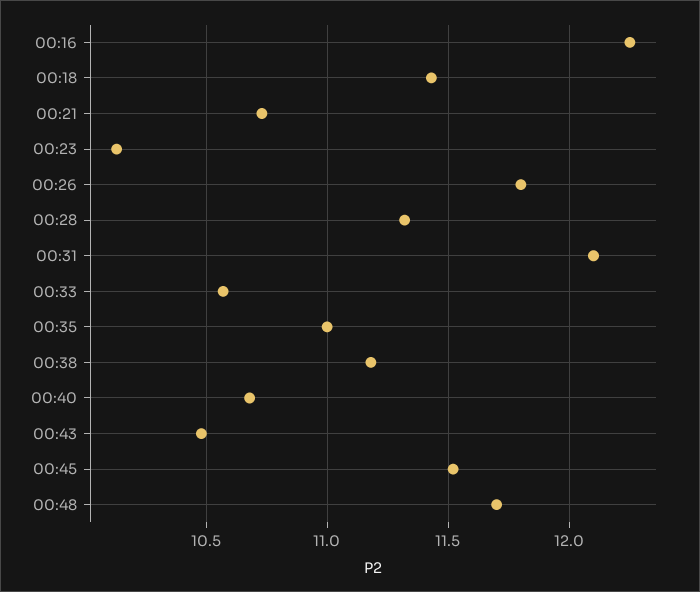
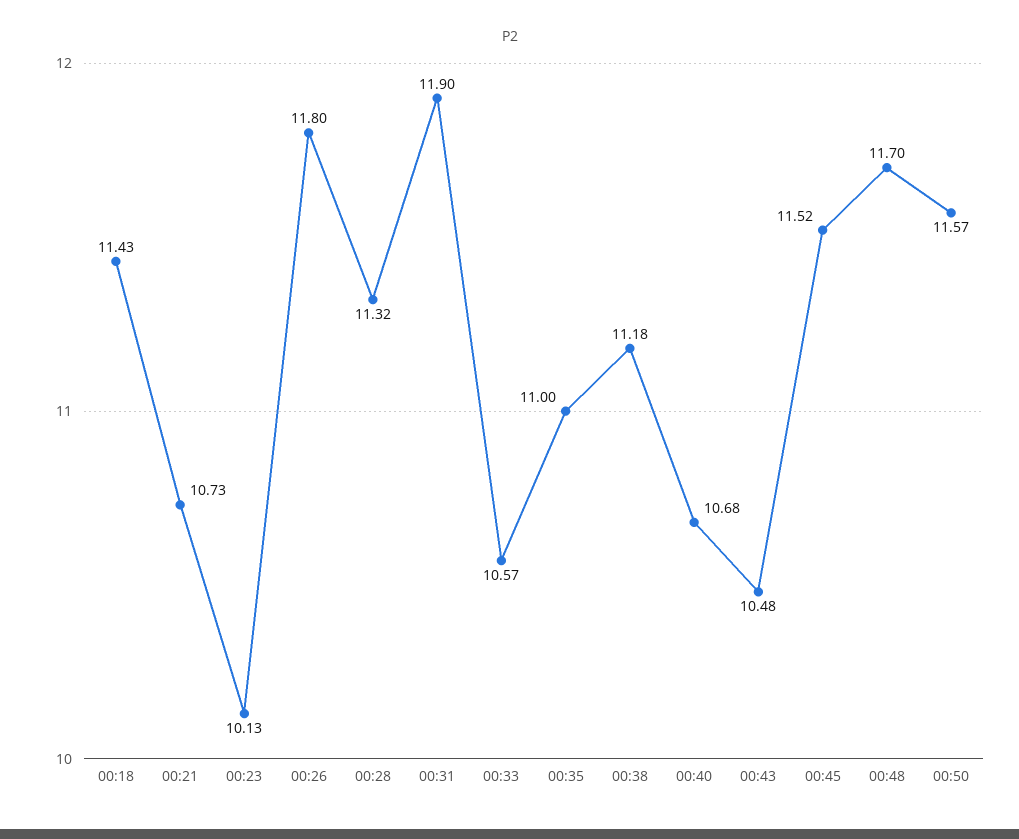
00:16: 12.25 -> none
00:31: 12.1 -> 11.9
00:50: none -> 11.57

